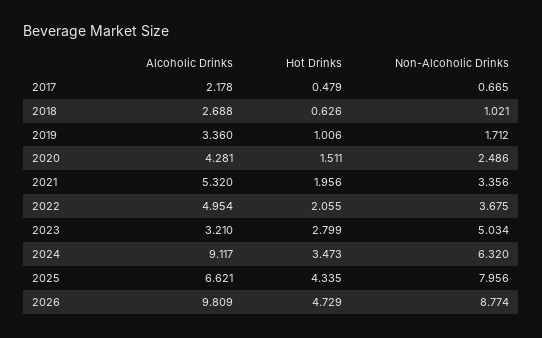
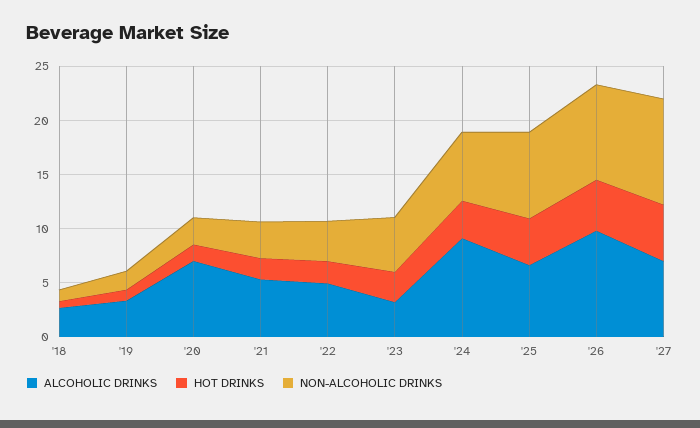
Alcoholic Drinks, 2017: 2.178 -> none
Hot Drinks, 2017: 0.479 -> none
Non-Alcoholic Drinks, 2017: 0.665 -> none
Alcoholic Drinks, 2020: 4.281 -> 7
Alcoholic Drinks, '27: none -> 7
Hot Drinks, '27: none -> 5
Non-Alcoholic Drinks, '27: none -> 10

